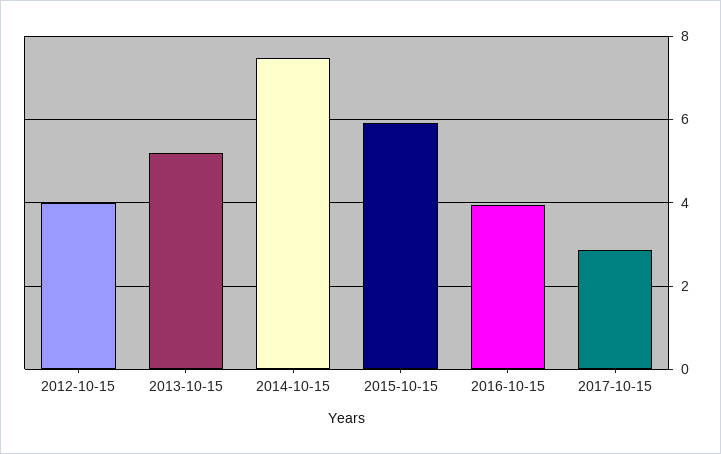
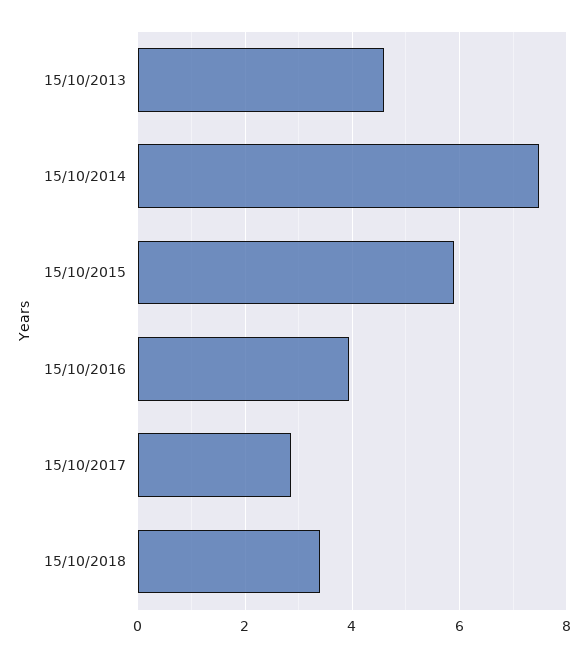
2012-10-15: 4 -> none
2013-10-15: 5.2 -> 4.6
15/10/2018: none -> 3.4

